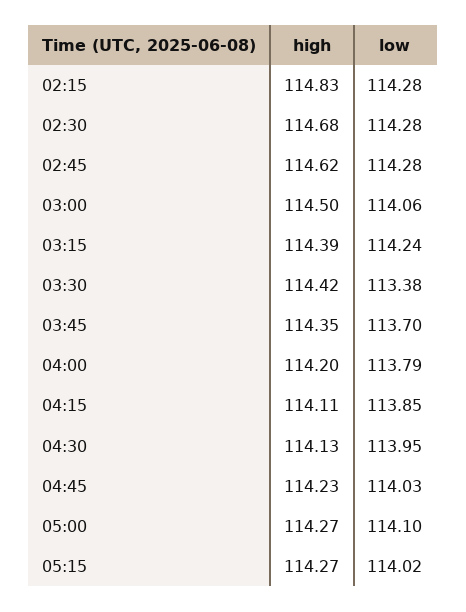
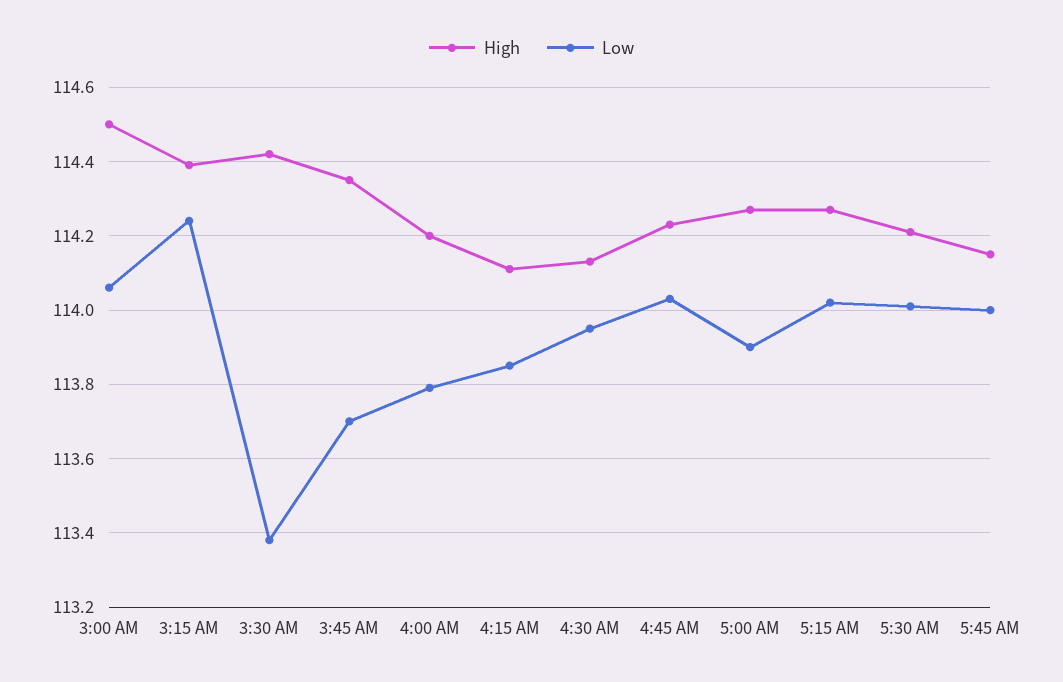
high, 02:15: 114.83 -> none
low, 02:15: 114.28 -> none
high, 02:30: 114.68 -> none
low, 02:30: 114.28 -> none
high, 02:45: 114.62 -> none
low, 02:45: 114.28 -> none
low, 05:00: 114.1 -> 113.9
high, 5:30 AM: none -> 114.2
low, 5:30 AM: none -> 114
high, 5:45 AM: none -> 114.15
low, 5:45 AM: none -> 114

